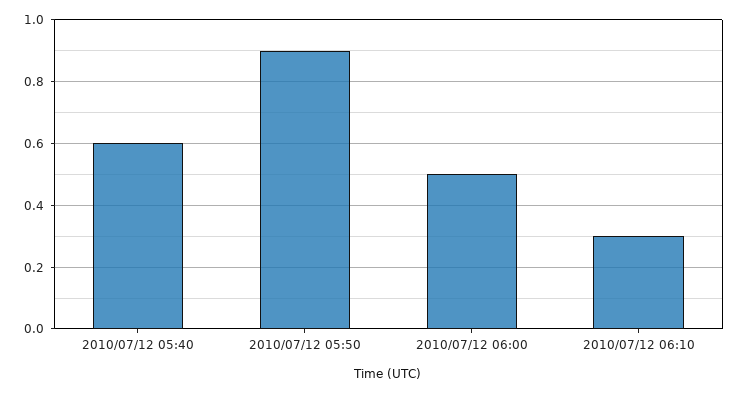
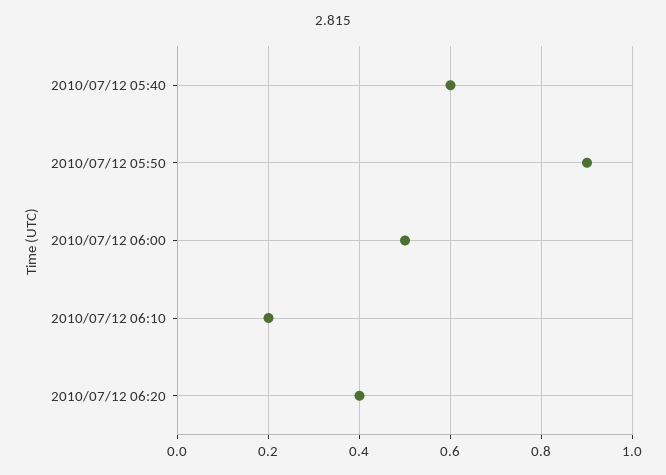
2010/07/12 06:10: 0.3 -> 0.2
2010/07/12 06:20: none -> 0.4

